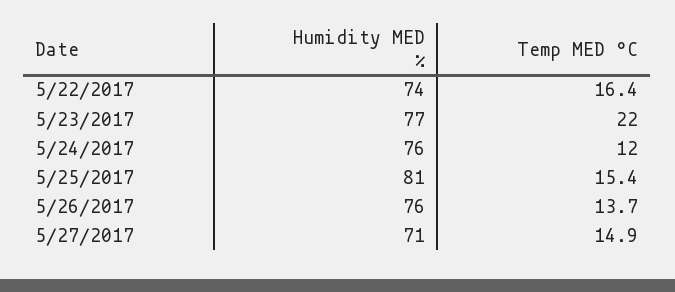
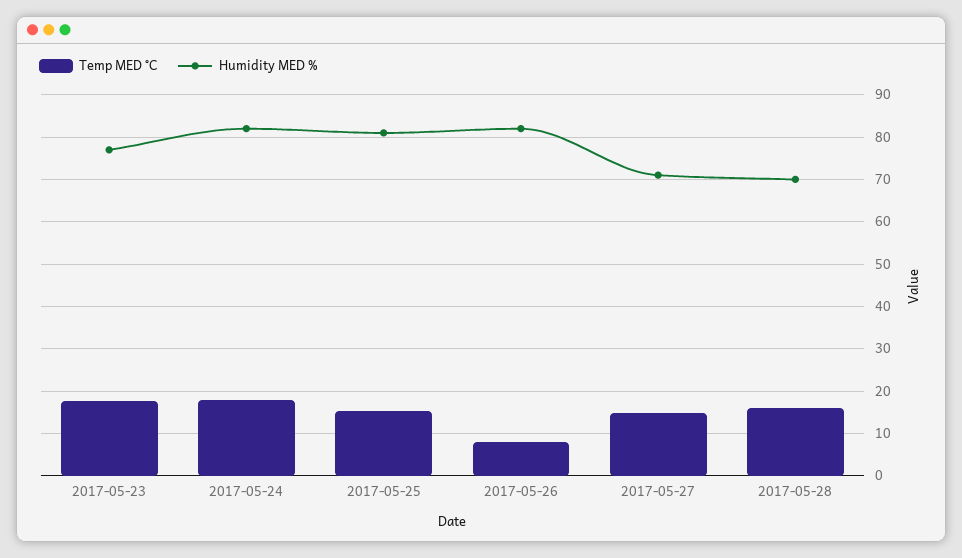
Humidity MED %, 5/22/2017: 74 -> none
Temp MED °C, 5/22/2017: 16.4 -> none
Temp MED °C, 5/23/2017: 22 -> 18
Humidity MED %, 5/24/2017: 76 -> 82
Temp MED °C, 5/24/2017: 12 -> 18
Humidity MED %, 5/26/2017: 76 -> 82
Temp MED °C, 5/26/2017: 13.7 -> 8
Temp MED °C, 2017-05-28: none -> 16
Humidity MED %, 2017-05-28: none -> 70

